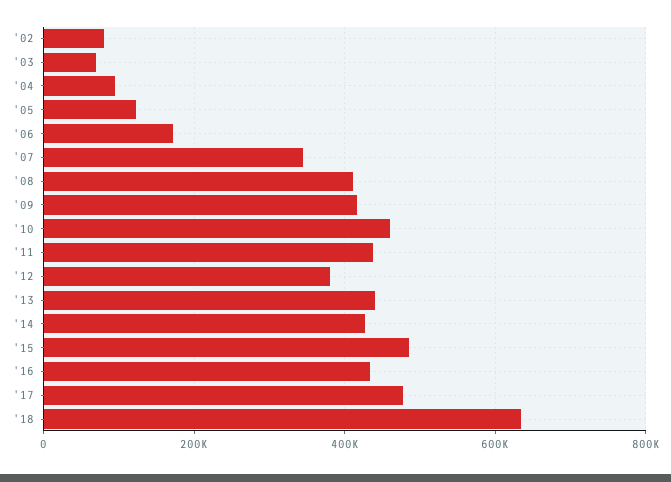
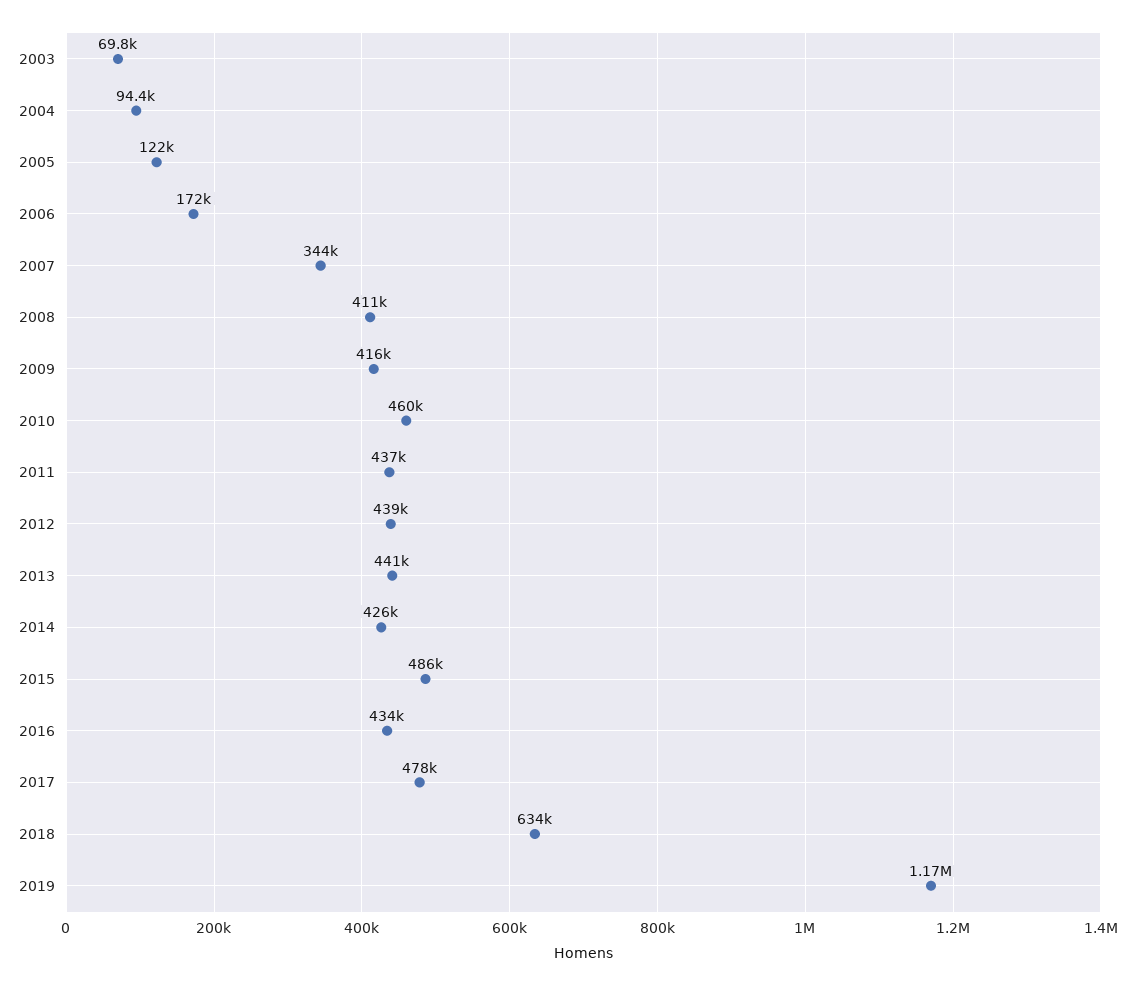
'02: 80000 -> none
'12: 380000 -> 439000
2019: none -> 1170000

